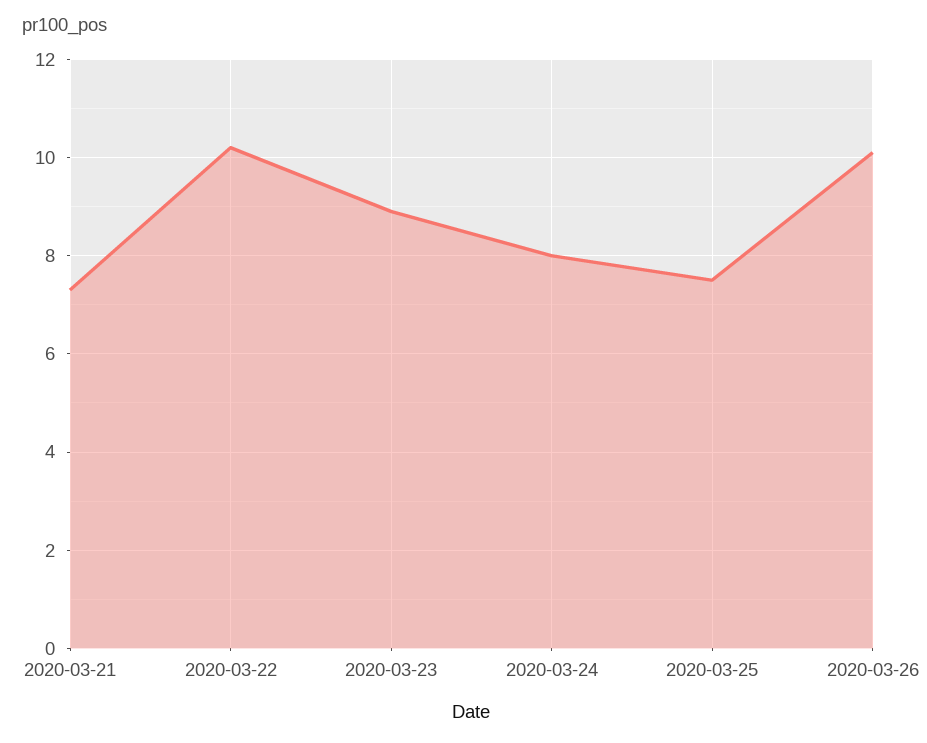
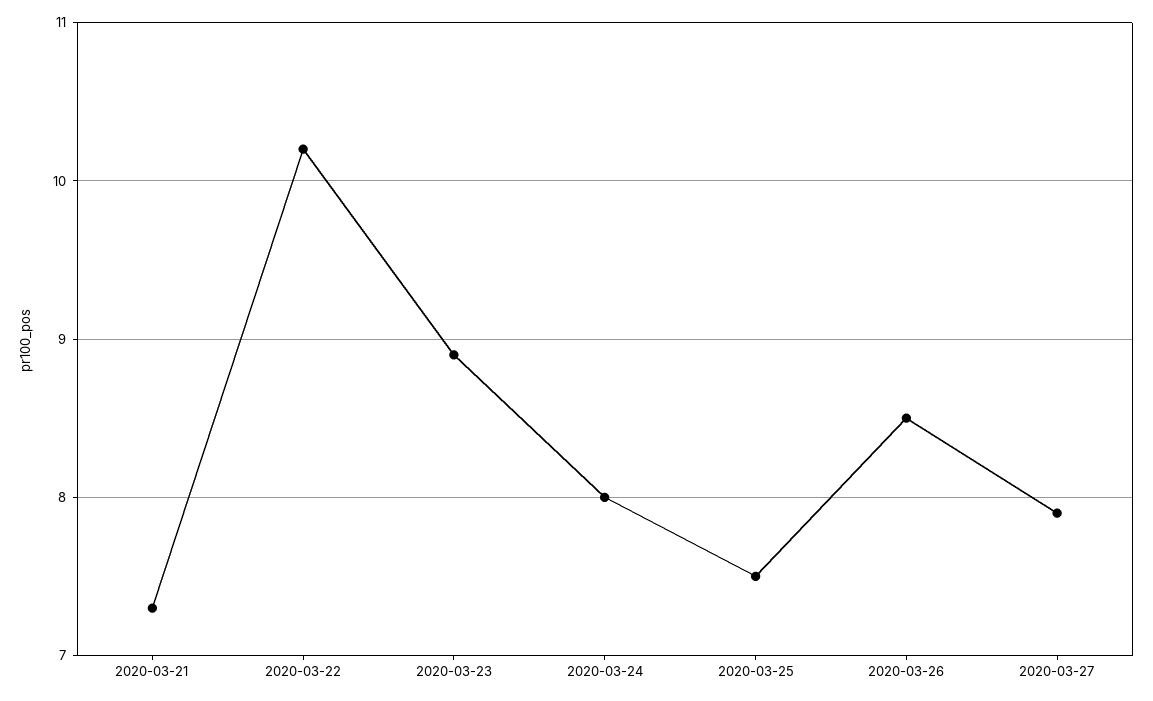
2020-03-26: 10 -> 8.5
2020-03-27: none -> 7.9

